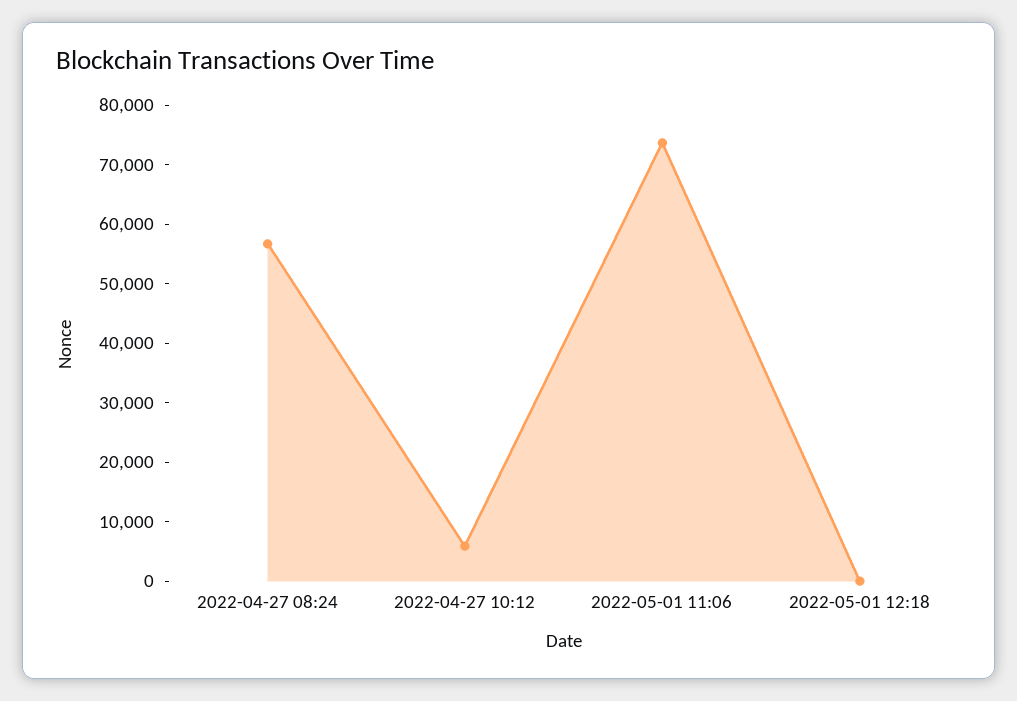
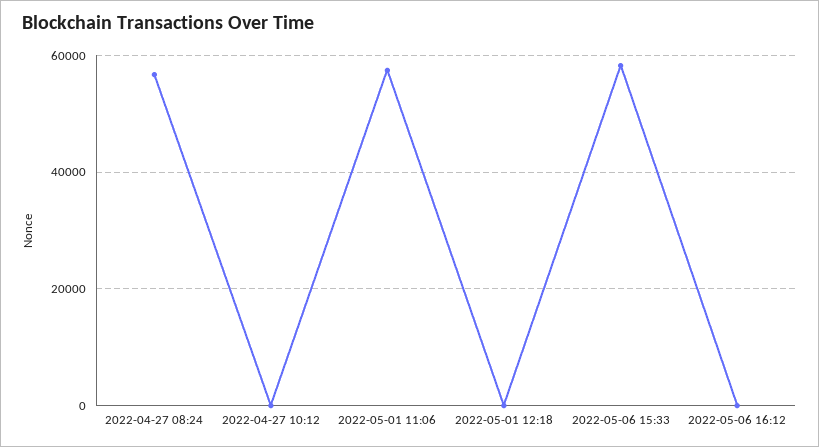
2022-04-27 10:12: 6000 -> 0
2022-05-01 11:06: 74000 -> 58000
2022-05-06 15:33: none -> 58000
2022-05-06 16:12: none -> 0

